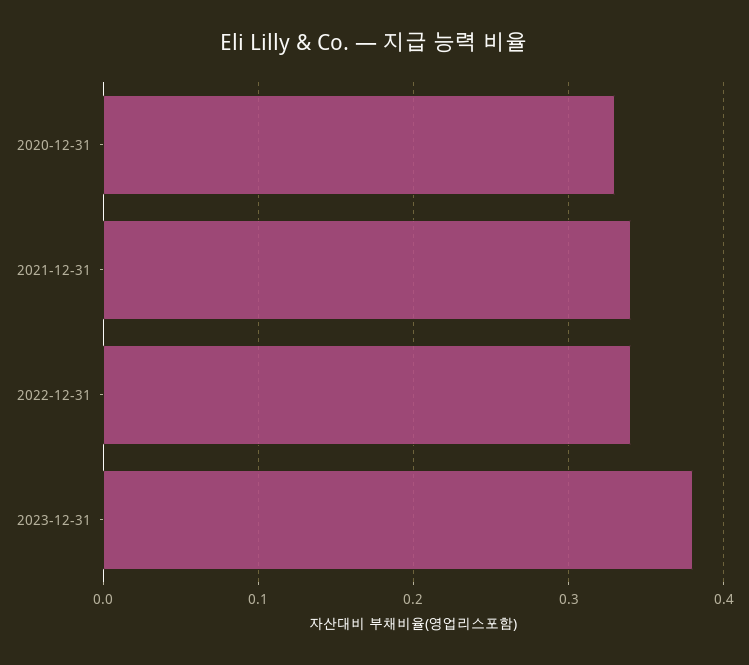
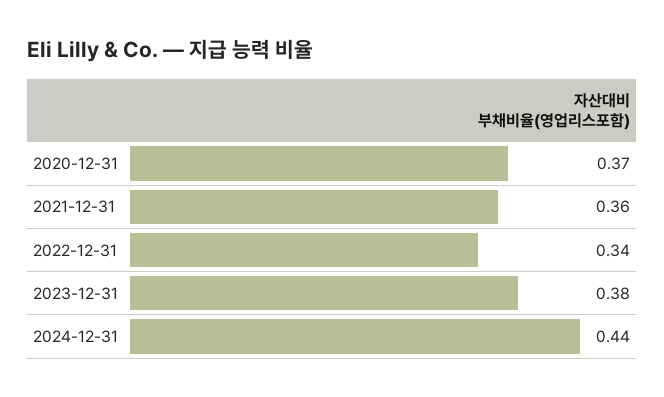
2020-12-31: 0.33 -> 0.37
2021-12-31: 0.34 -> 0.36
2024-12-31: none -> 0.44

